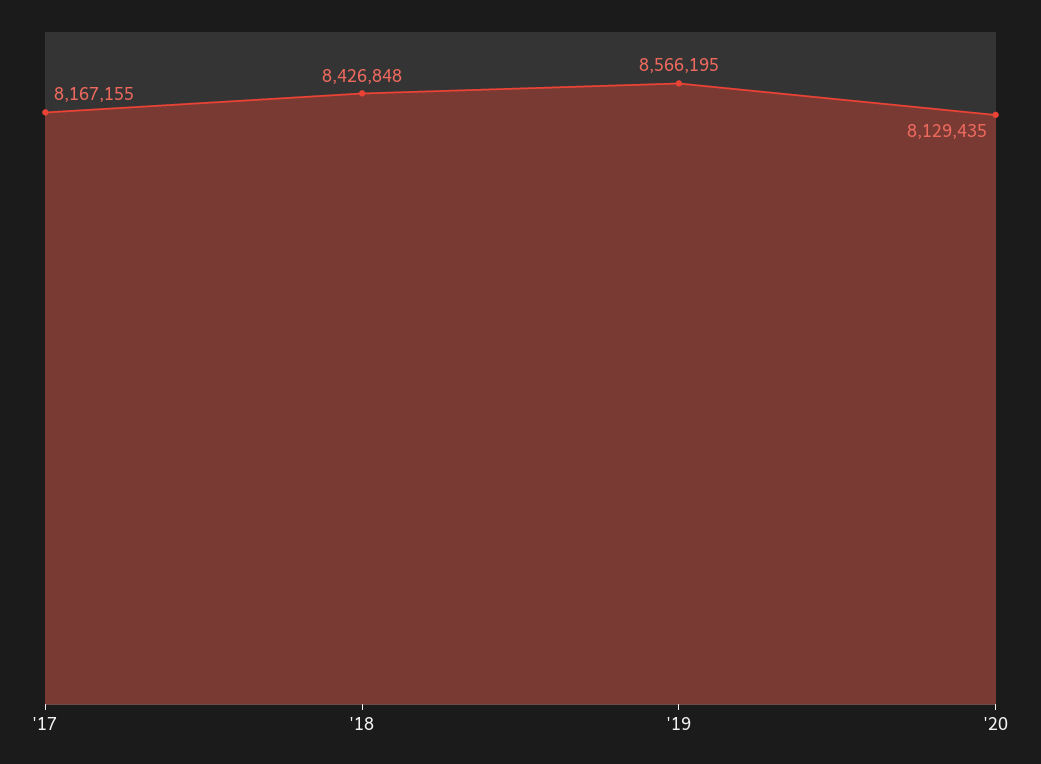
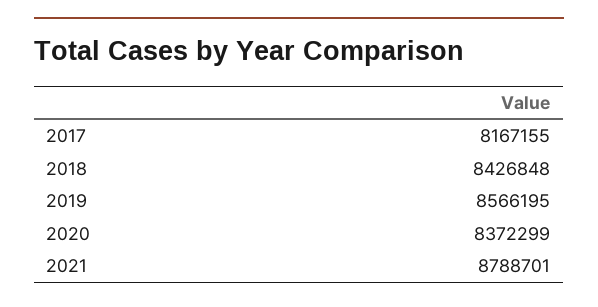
'20: 8129435 -> 8372299
2021: none -> 8788701

